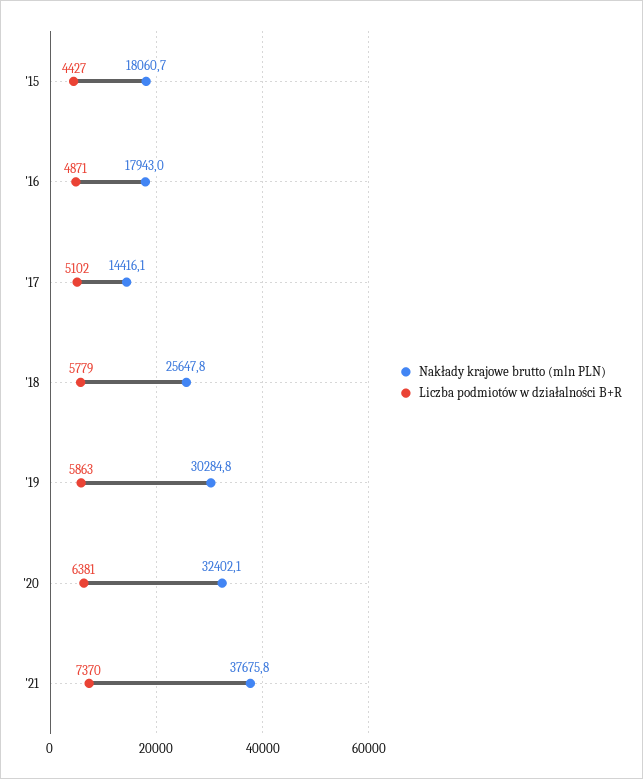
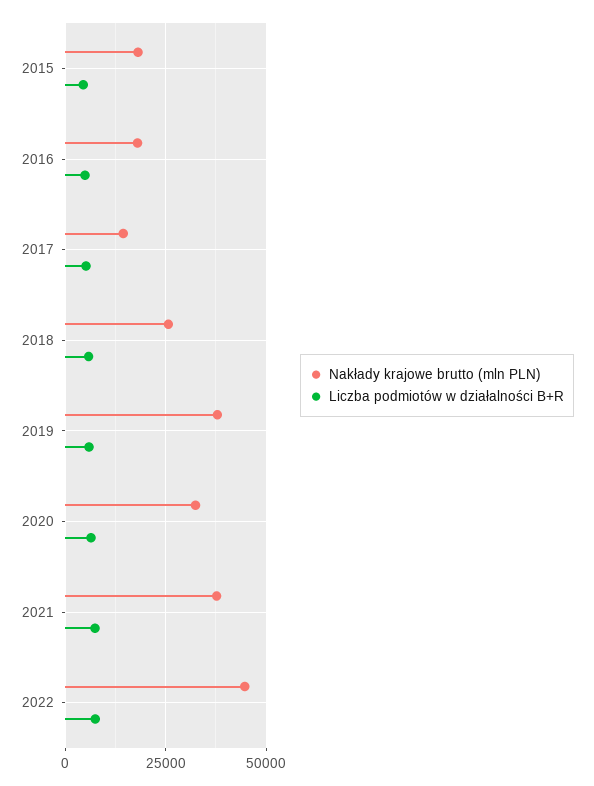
Nakłady krajowe brutto (mln PLN), '19: 30284.8 -> 37500
Nakłady krajowe brutto (mln PLN), 2022: none -> 45000
Liczba podmiotów w działalności B+R, 2022: none -> 7500

